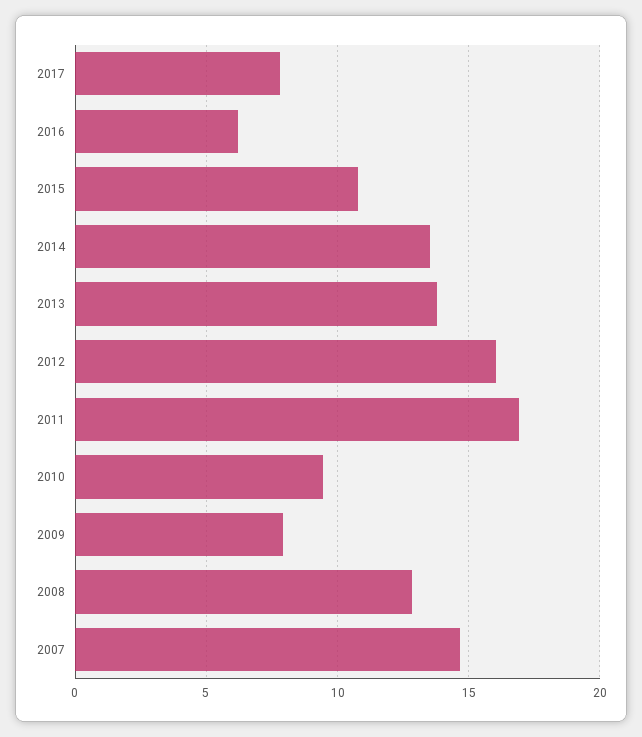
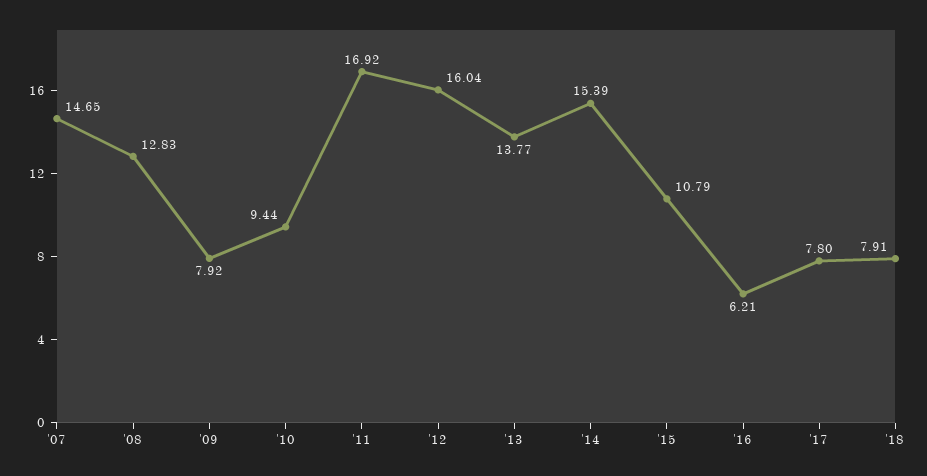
2014: 13.5 -> 15.39
'18: none -> 7.91

